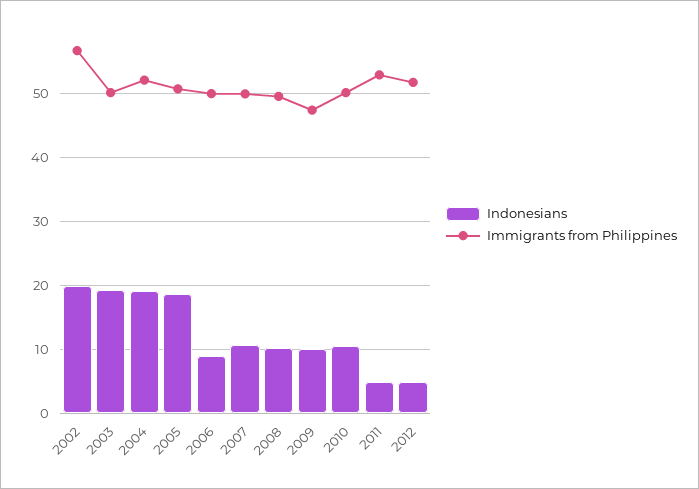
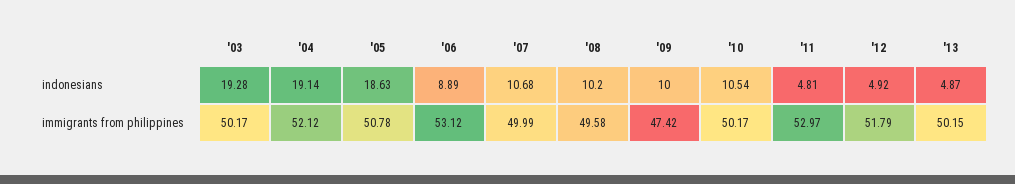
Indonesians, 2002: 20 -> none
Immigrants from Philippines, 2002: 57 -> none
Immigrants from Philippines, 2006: 50 -> 53.12
Indonesians, '13: none -> 4.87
Immigrants from Philippines, '13: none -> 50.15

